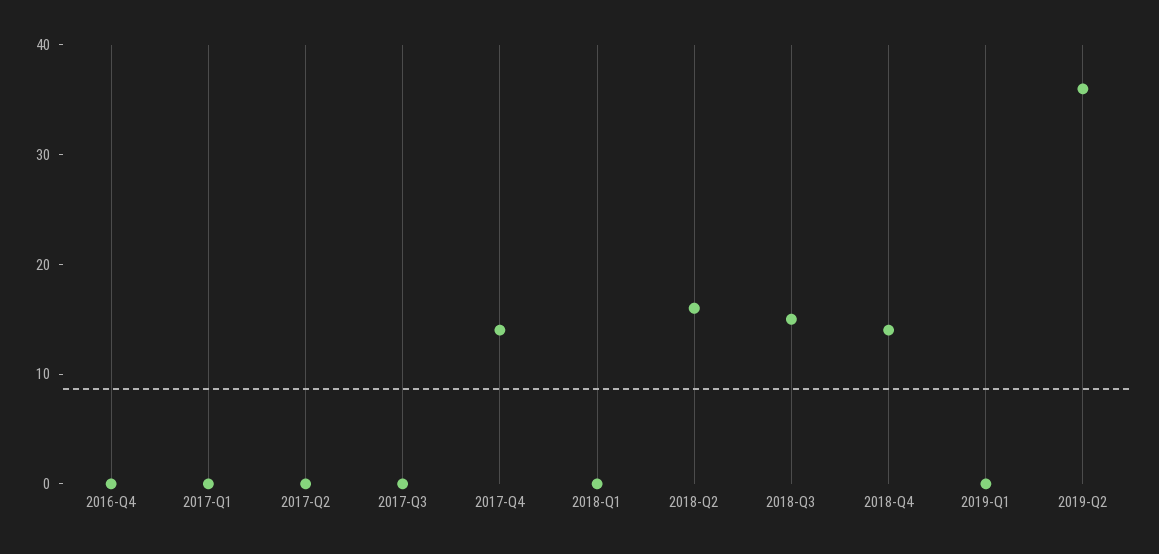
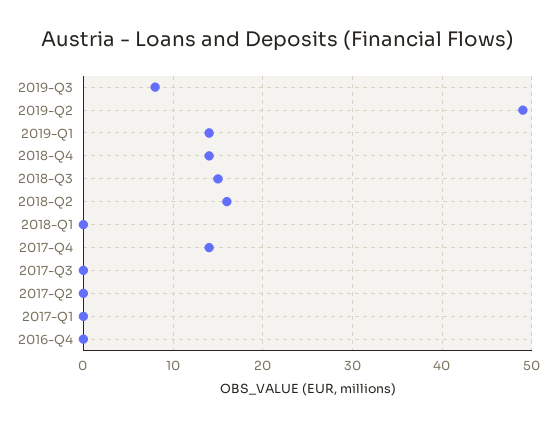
2019-Q1: 0 -> 14
2019-Q2: 36 -> 49
2019-Q3: none -> 8

